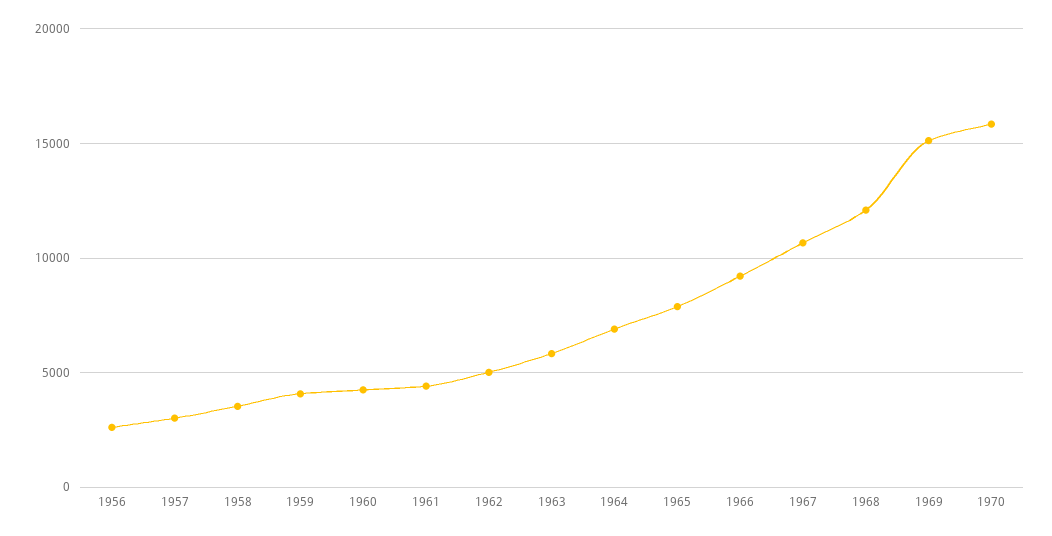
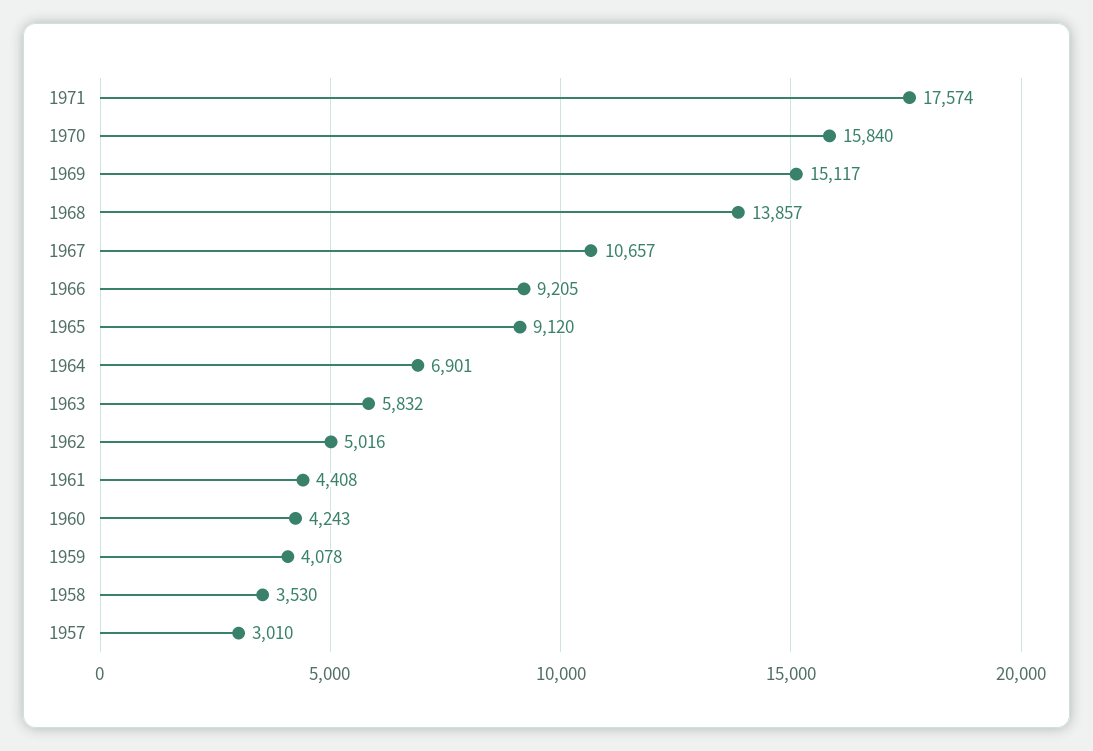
1956: 2500 -> none
1965: 8000 -> 9120
1968: 12000 -> 13857
1971: none -> 17574

